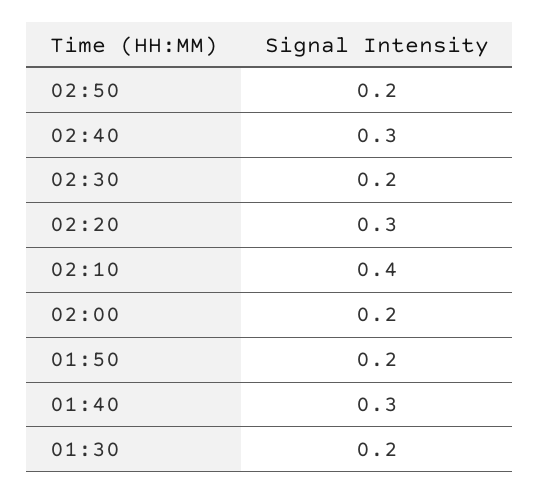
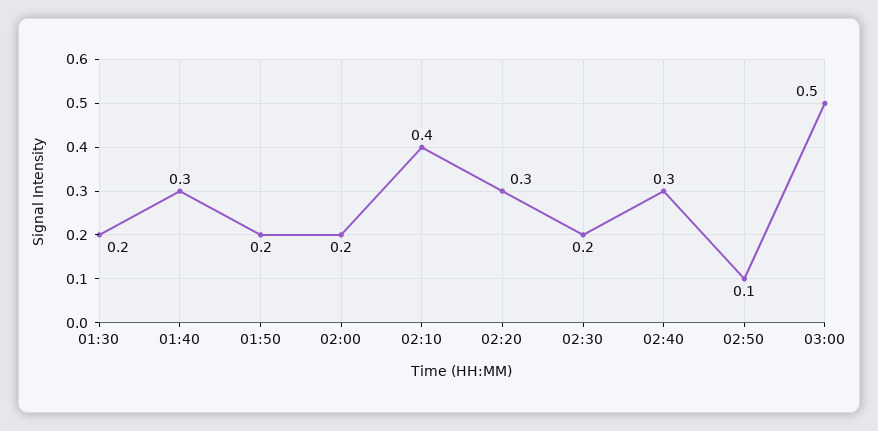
02:50: 0.2 -> 0.1
03:00: none -> 0.5

